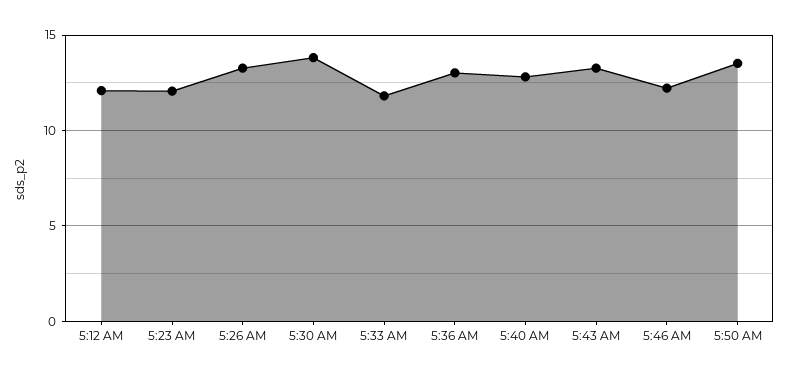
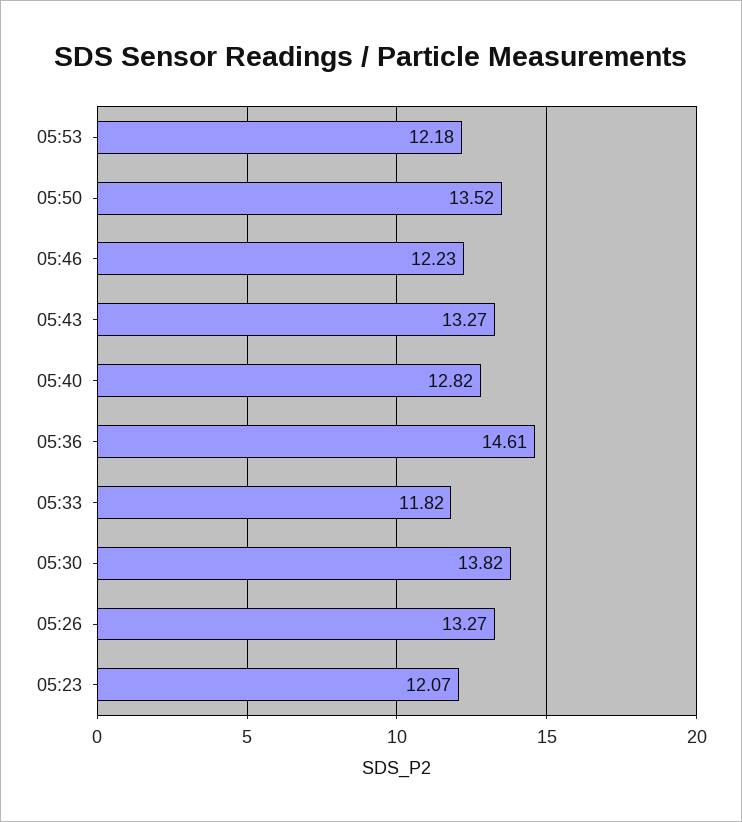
5:12 AM: 12 -> none
5:36 AM: 13 -> 14.61
05:53: none -> 12.18

